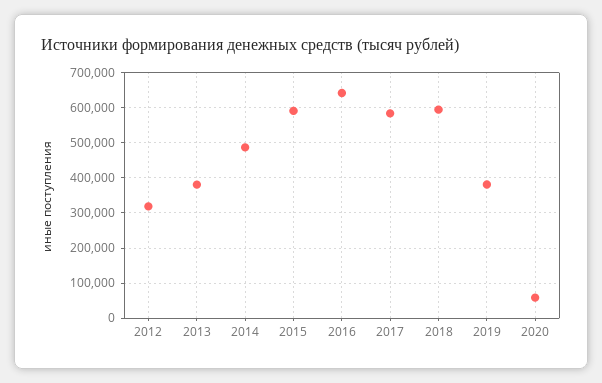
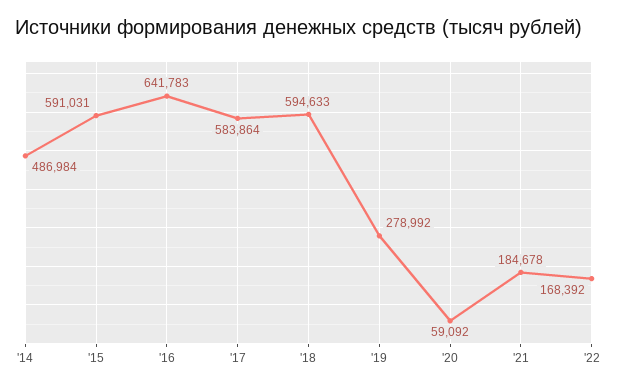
2012: 320000 -> none
2013: 380000 -> none
2019: 380000 -> 278992
'21: none -> 184678
'22: none -> 168392

